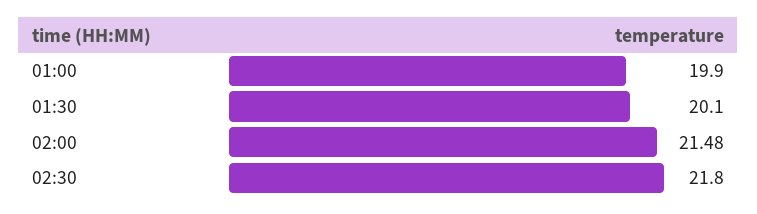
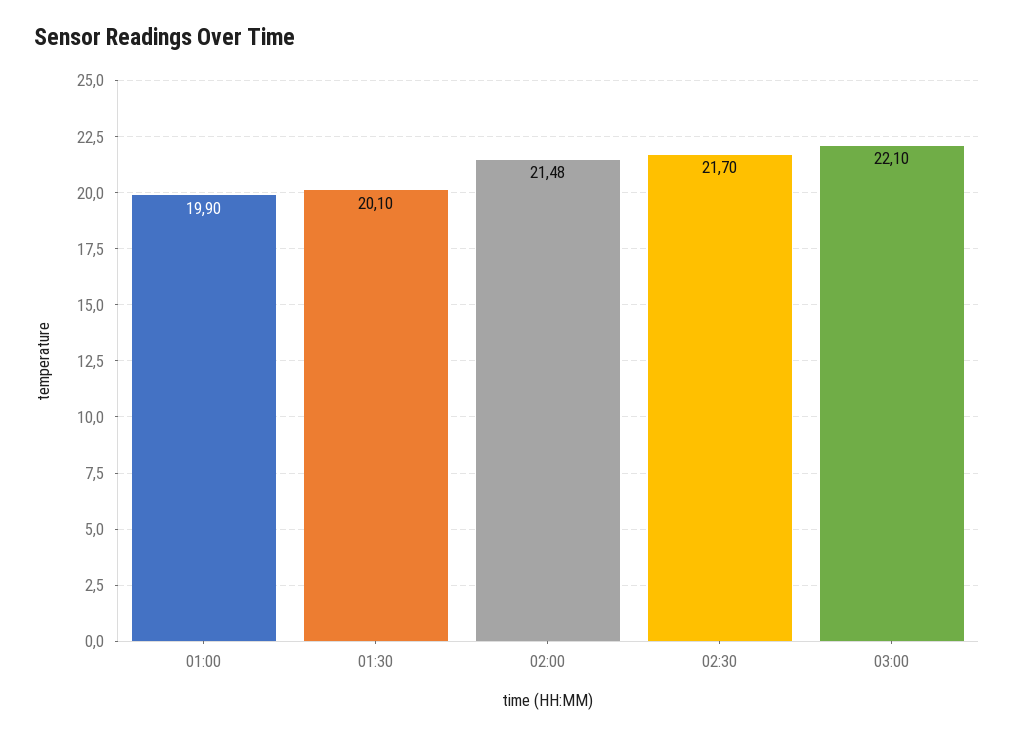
02:30: 21.8 -> 21.7
03:00: none -> 22.1

